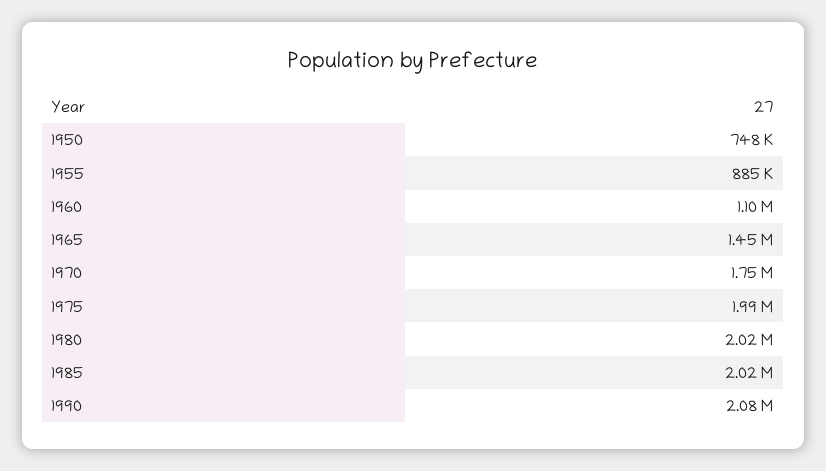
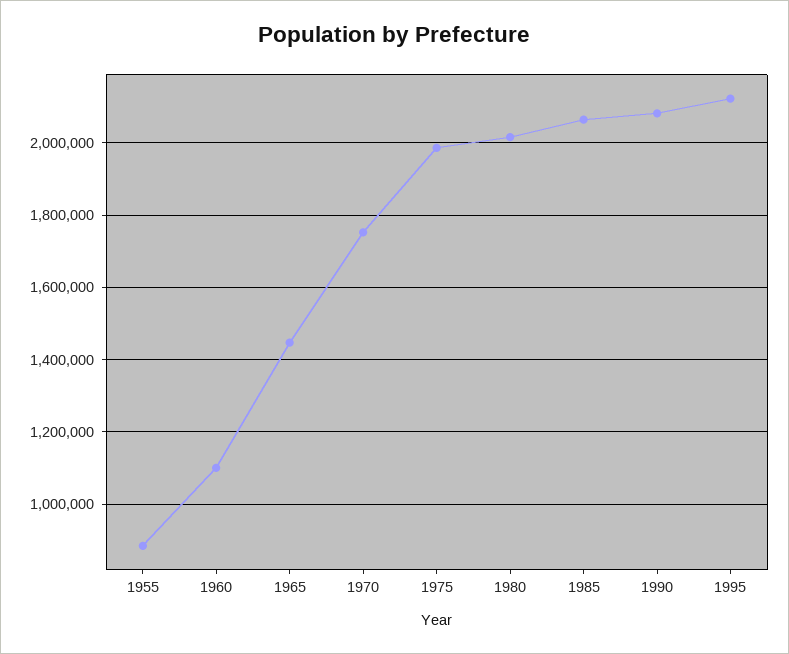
1950: 748000 -> none
1985: 2020000 -> 2060000
1995: none -> 2120000

